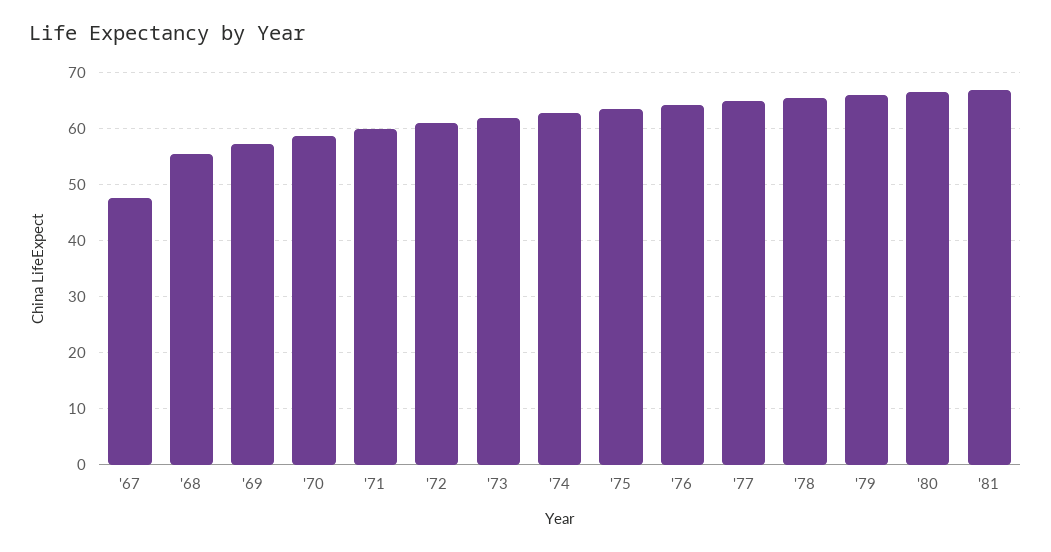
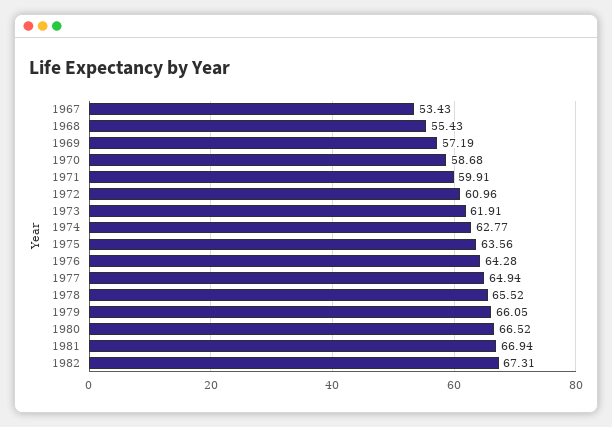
'67: 48 -> 53.43
1982: none -> 67.31

